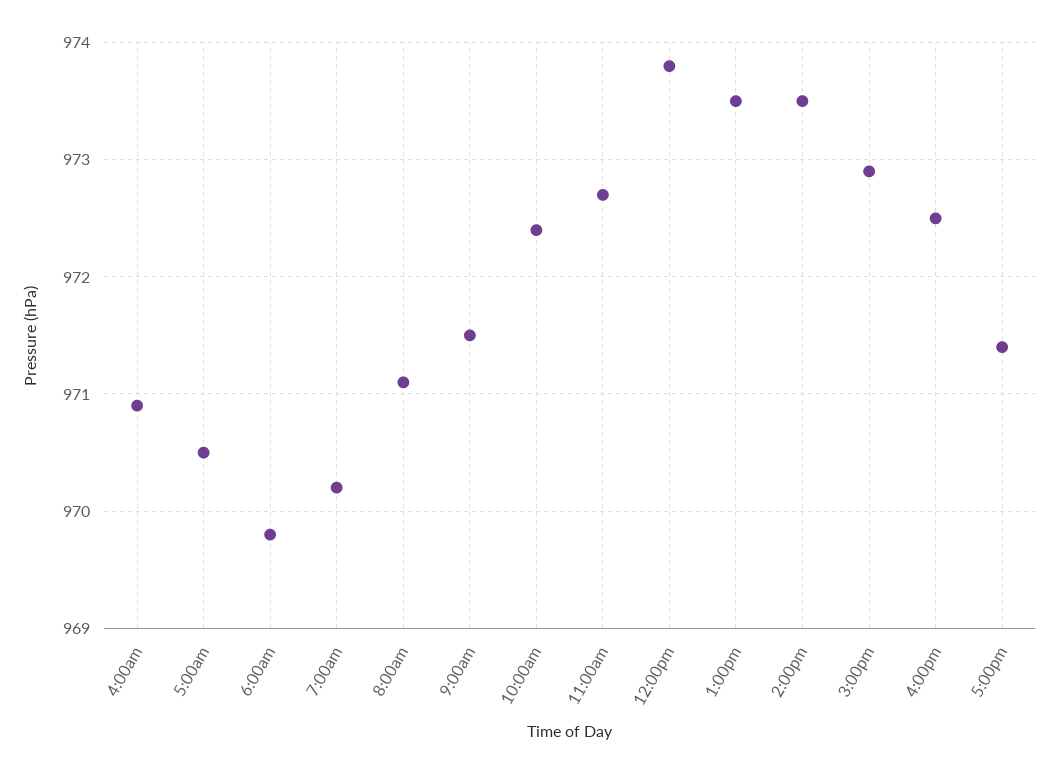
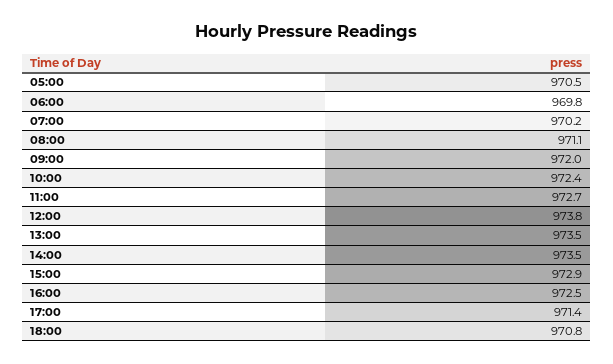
4:00am: 970.9 -> none
9:00am: 971.5 -> 972
18:00: none -> 970.8

